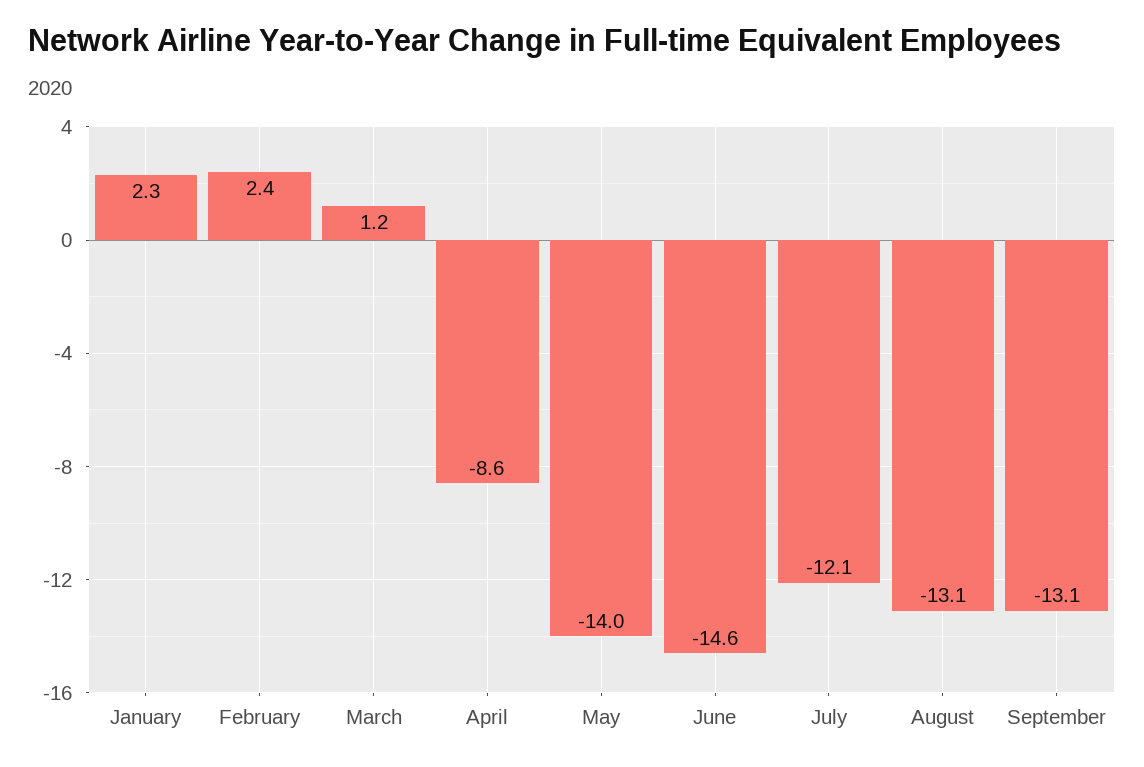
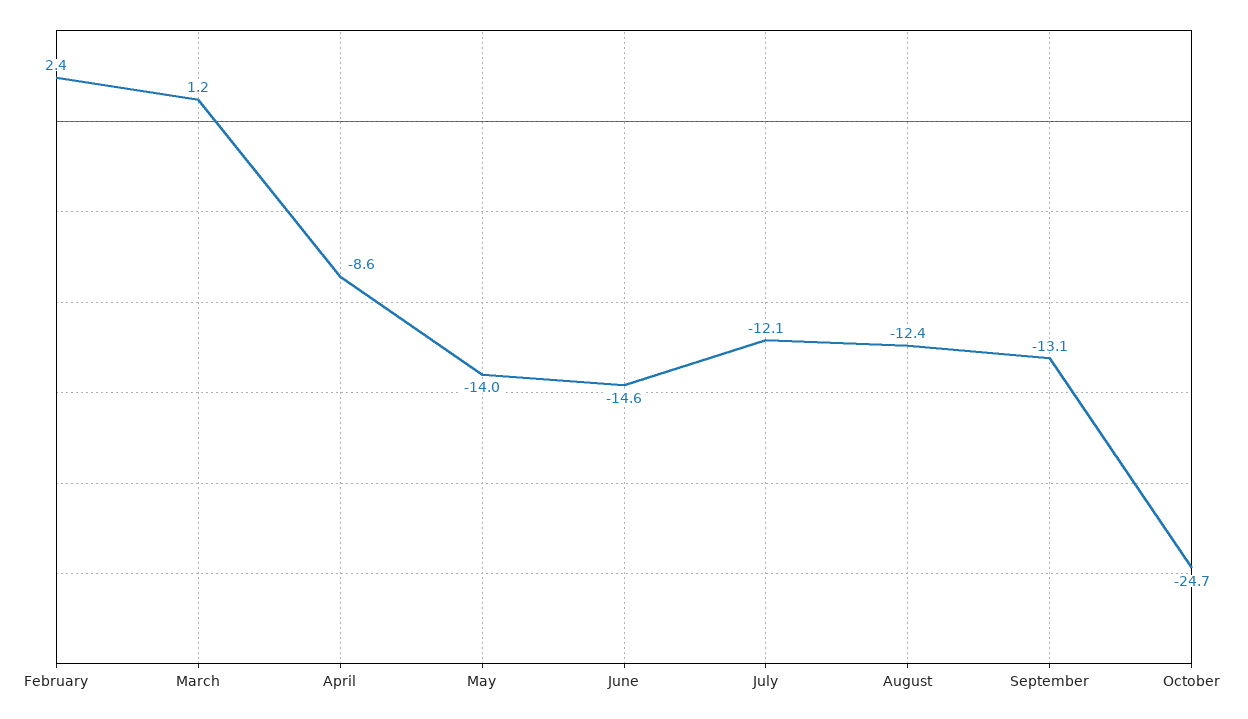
January: 2.3 -> none
August: -13.1 -> -12.4
October: none -> -24.7

